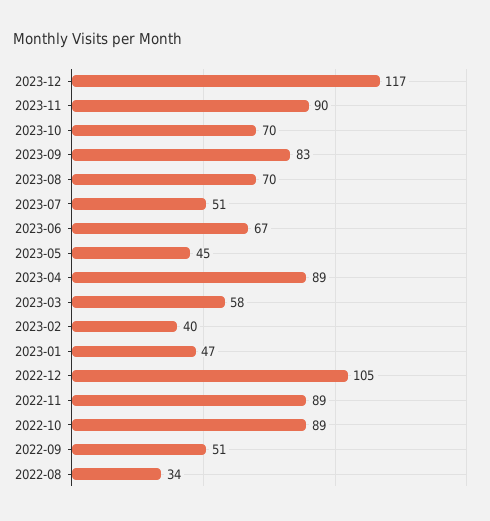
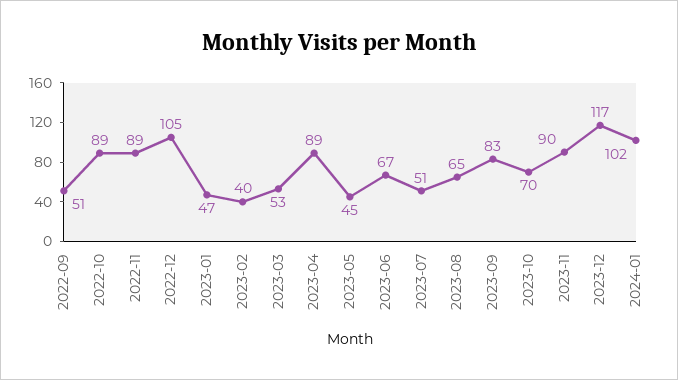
2023-08: 70 -> 65
2023-03: 58 -> 53
2022-08: 34 -> none
2024-01: none -> 102

